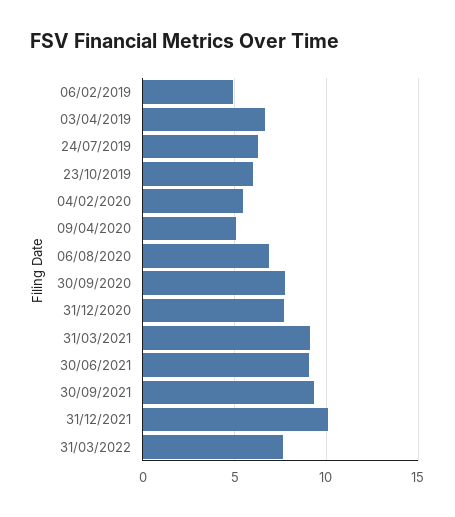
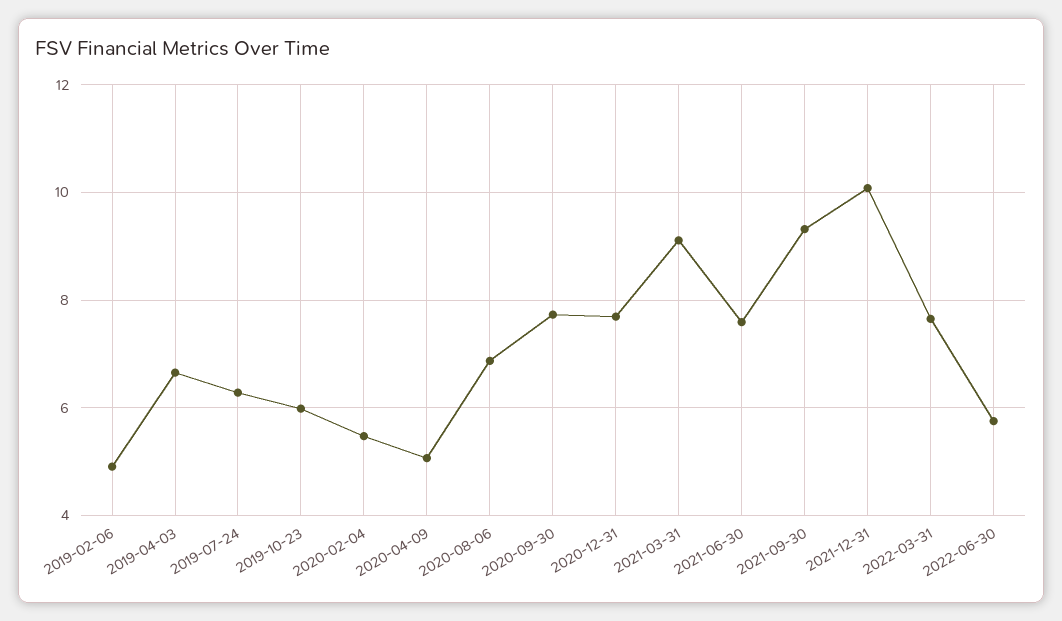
30/06/2021: 9 -> 7.6
2022-06-30: none -> 5.8

